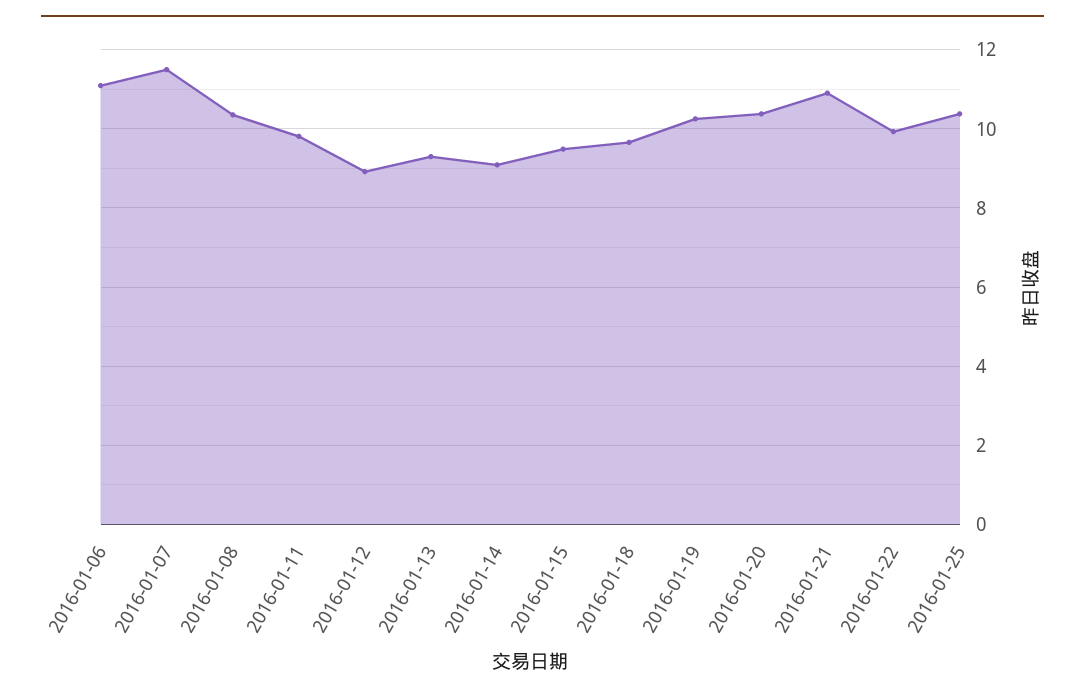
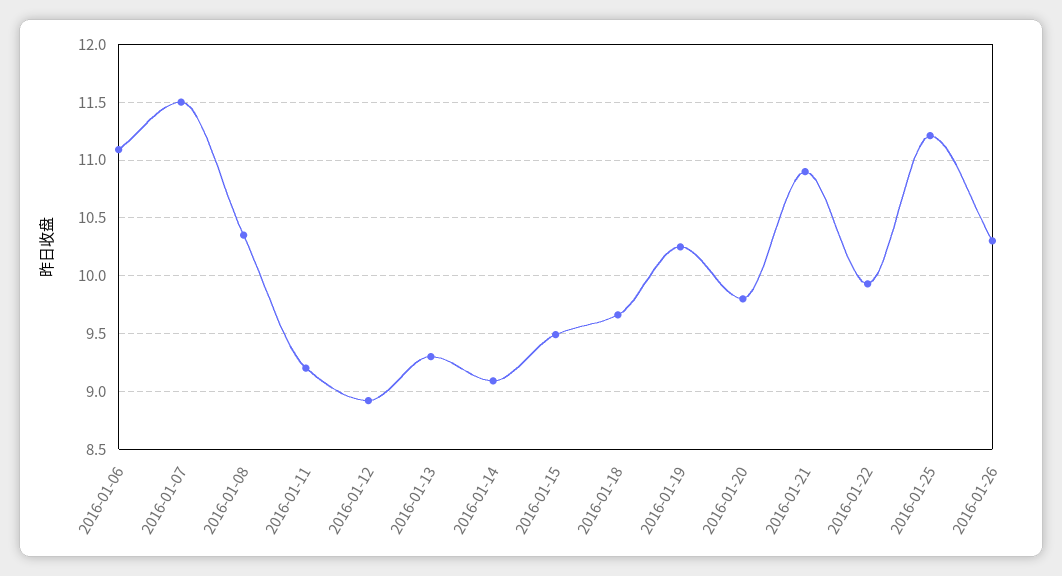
2016-01-11: 9.8 -> 9.2
2016-01-20: 10.4 -> 9.8
2016-01-25: 10.4 -> 11.2
2016-01-26: none -> 10.3

